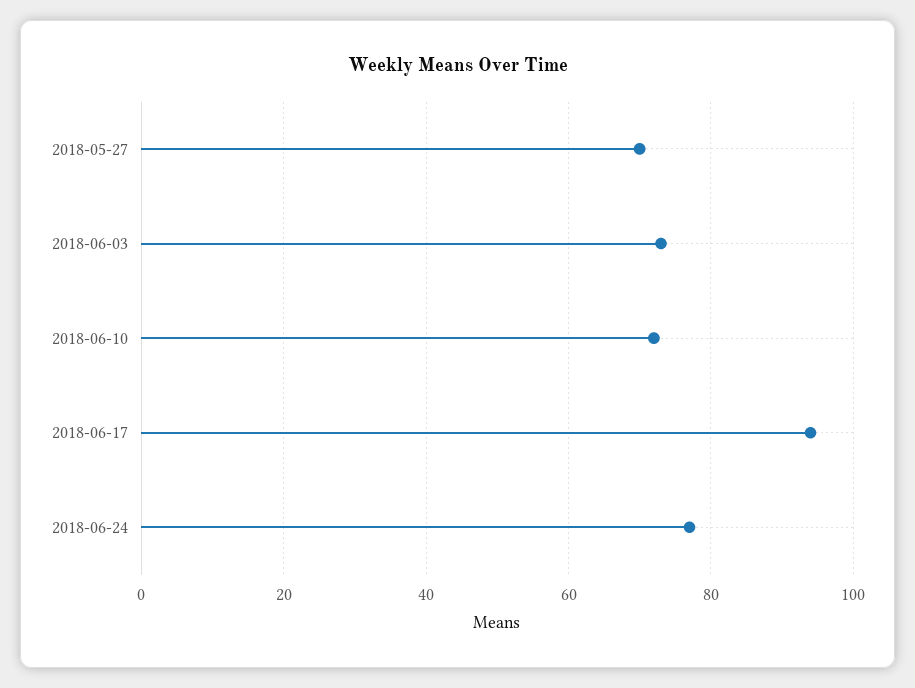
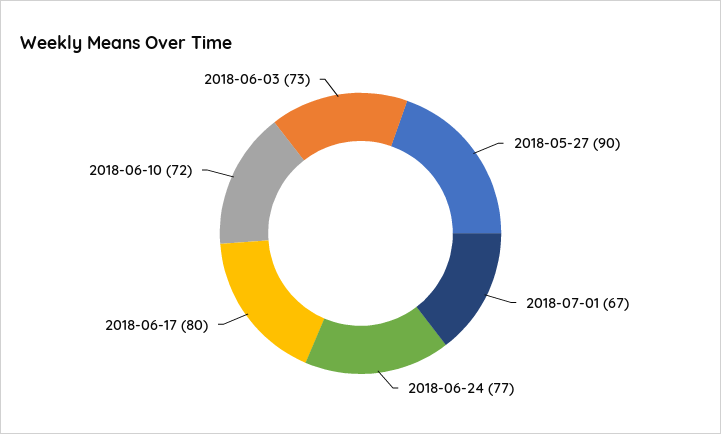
2018-05-27: 70 -> 90
2018-06-17: 95 -> 80
2018-07-01: none -> 67

